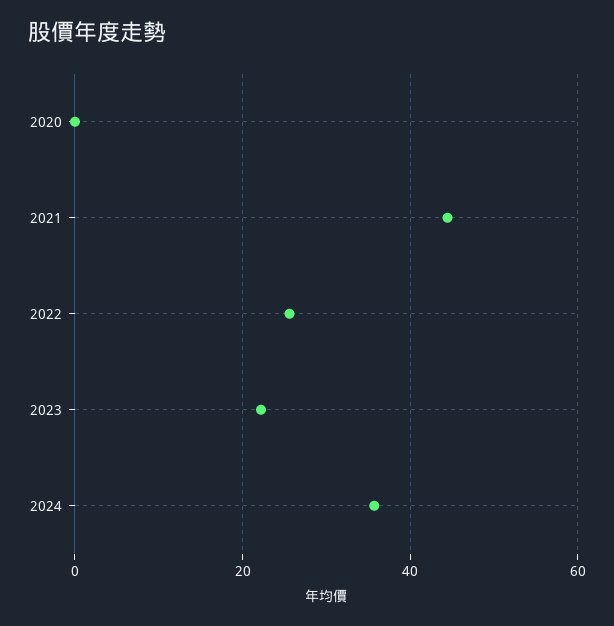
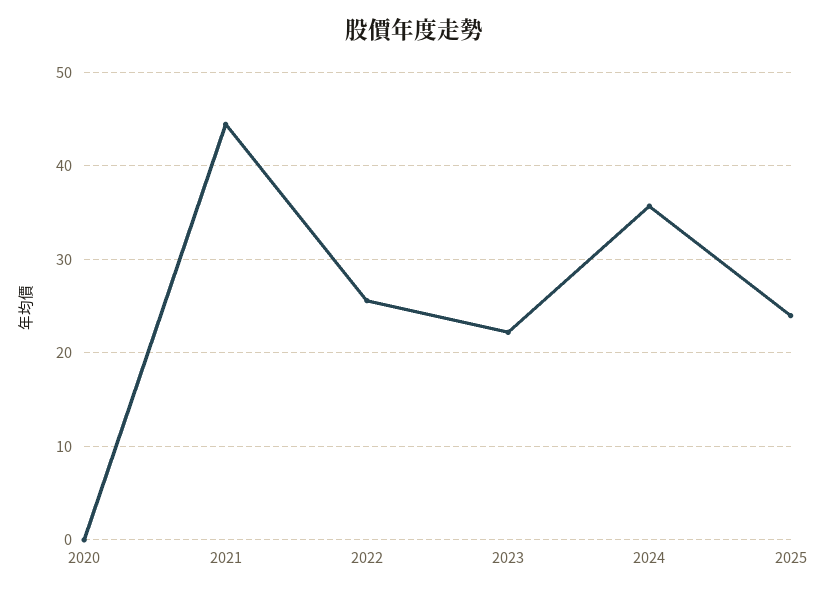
2025: none -> 24

